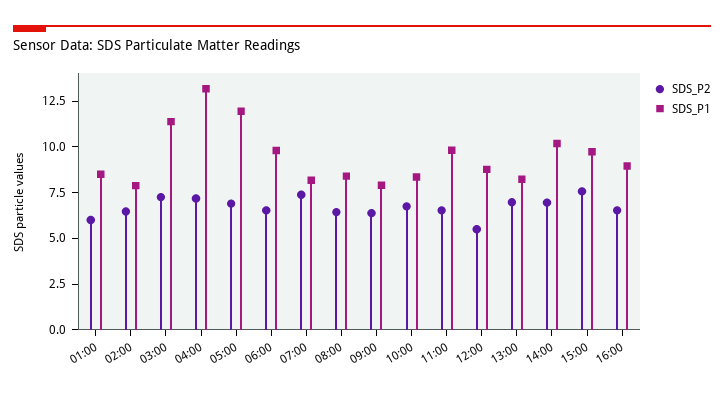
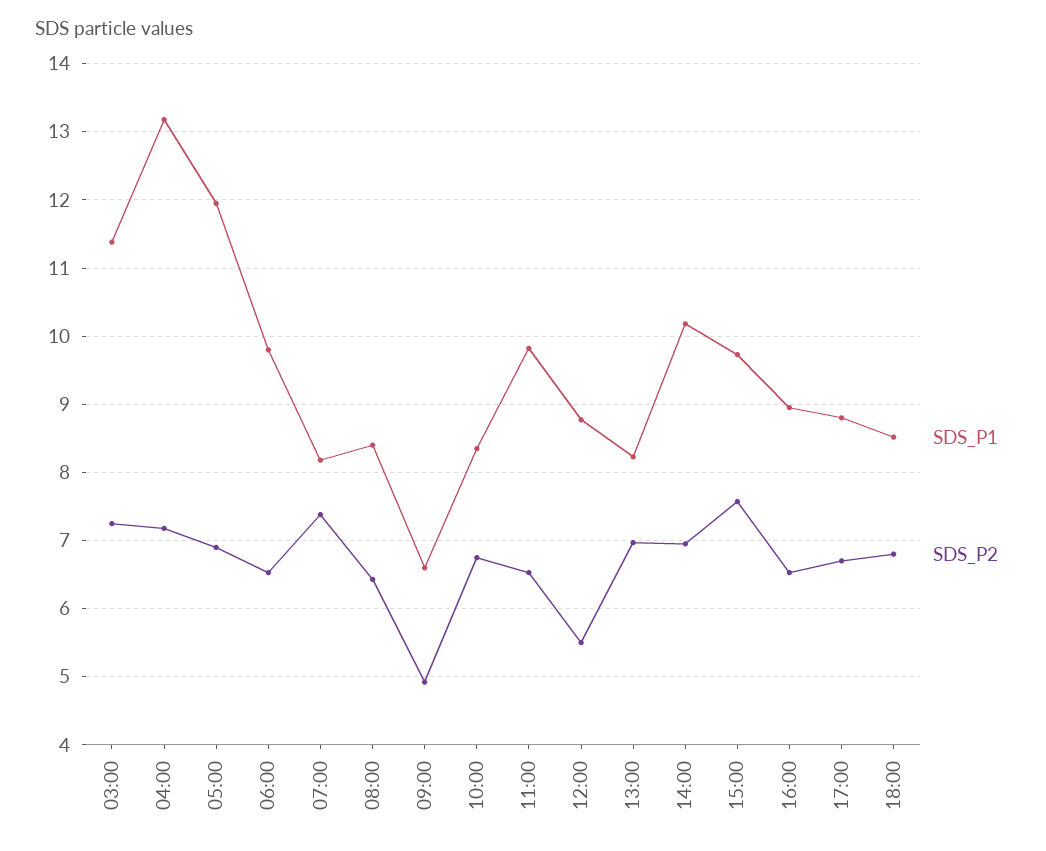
SDS_P2, 01:00: 6 -> none
SDS_P1, 01:00: 8.5 -> none
SDS_P2, 02:00: 6.5 -> none
SDS_P1, 02:00: 8 -> none
SDS_P2, 09:00: 6.5 -> 4.9
SDS_P1, 09:00: 8 -> 6.6
SDS_P1, 17:00: none -> 8.8
SDS_P2, 17:00: none -> 6.7
SDS_P1, 18:00: none -> 8.5
SDS_P2, 18:00: none -> 6.8

